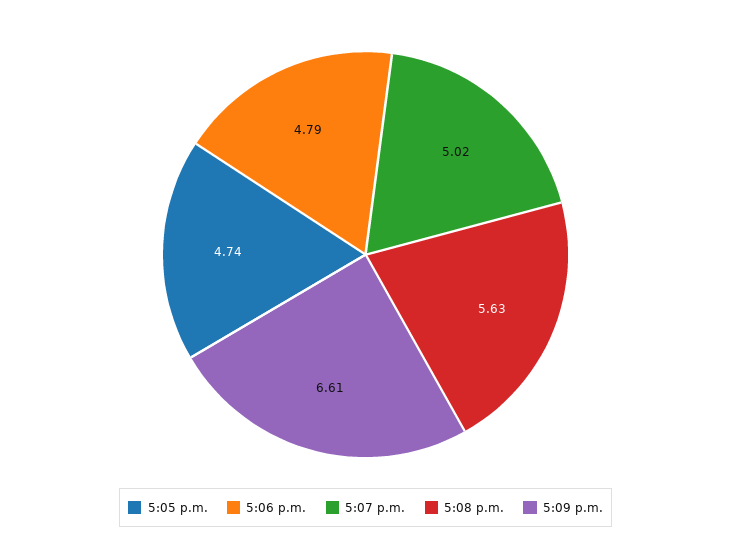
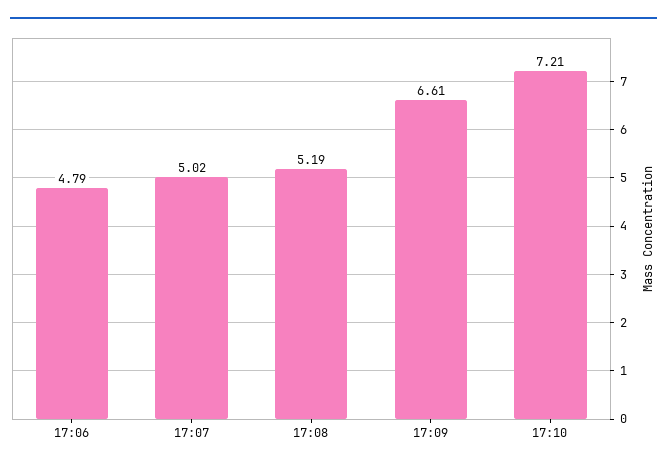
5:05 p.m.: 4.74 -> none
5:08 p.m.: 5.63 -> 5.19
17:10: none -> 7.21

